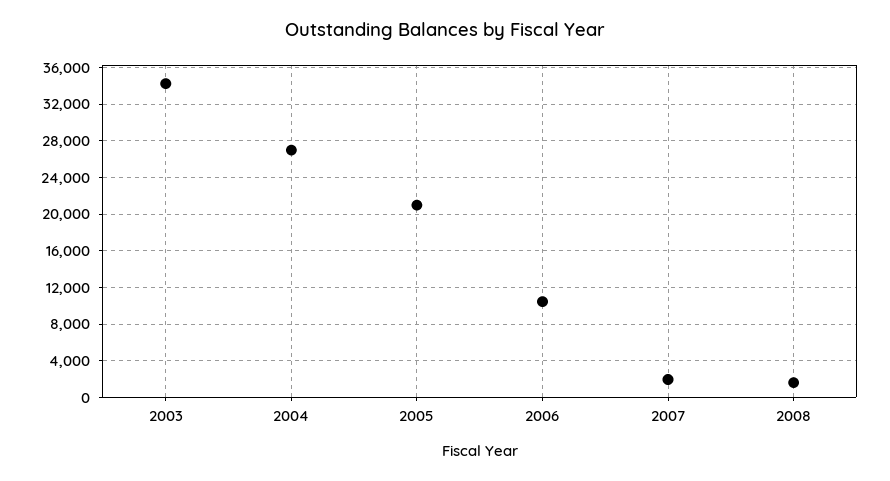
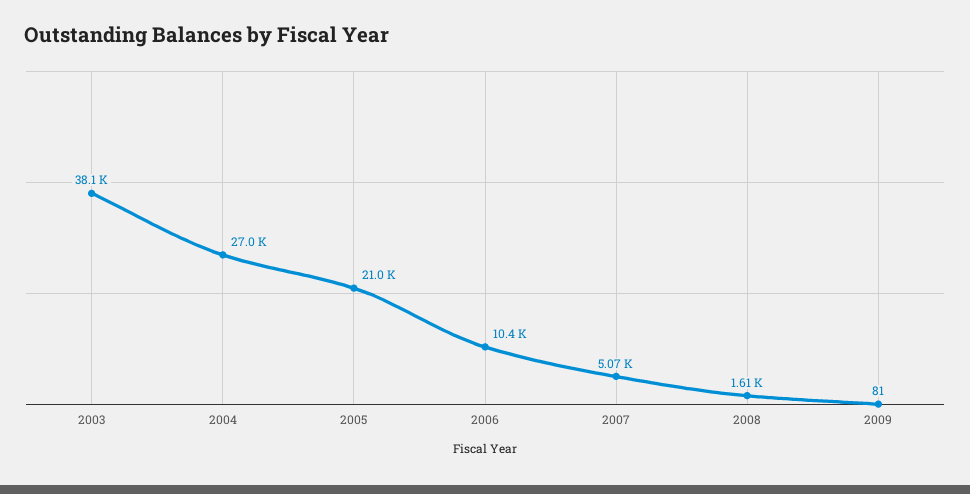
2003: 34000 -> 38100
2007: 2000 -> 5070
2009: none -> 81

